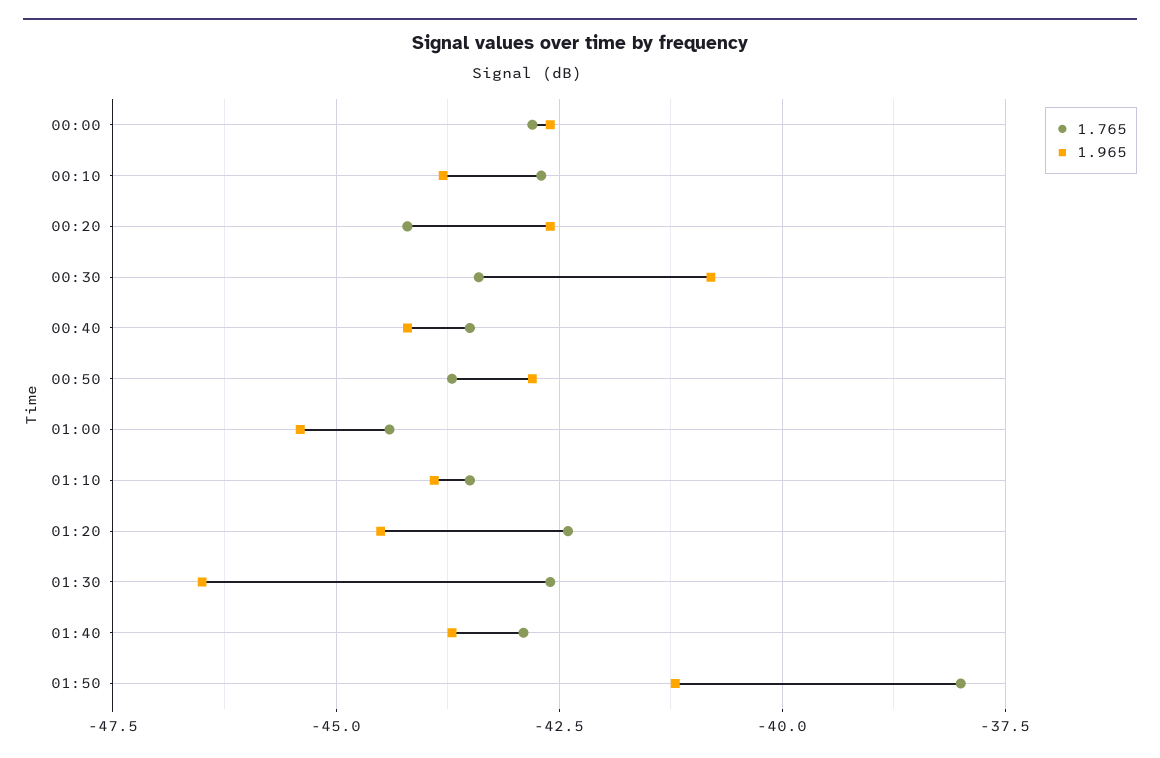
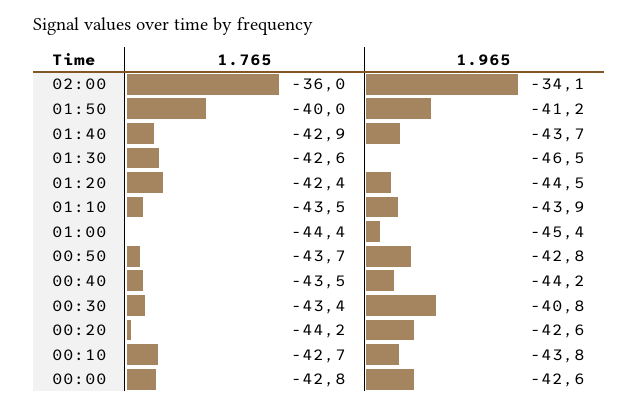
1.765, 01:50: -38 -> -40
1.765, 02:00: none -> -36
1.965, 02:00: none -> -34.1

